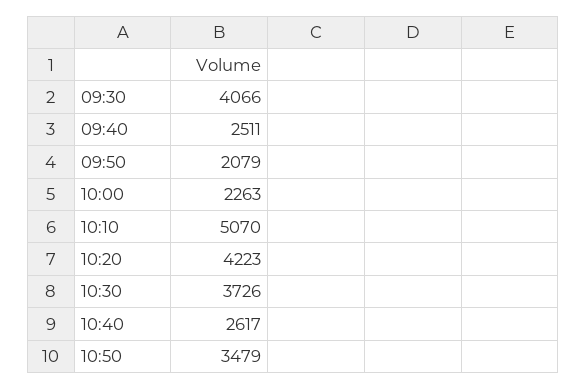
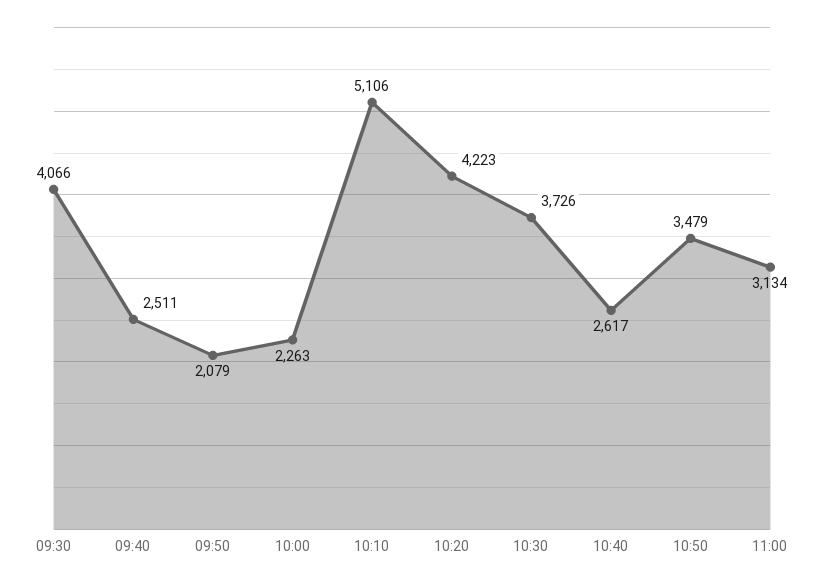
10:10: 5070 -> 5106
11:00: none -> 3134

